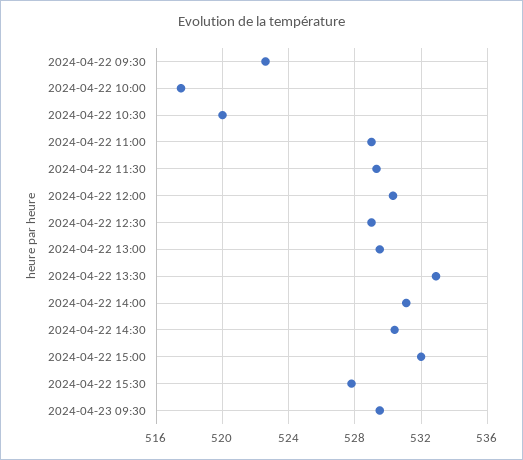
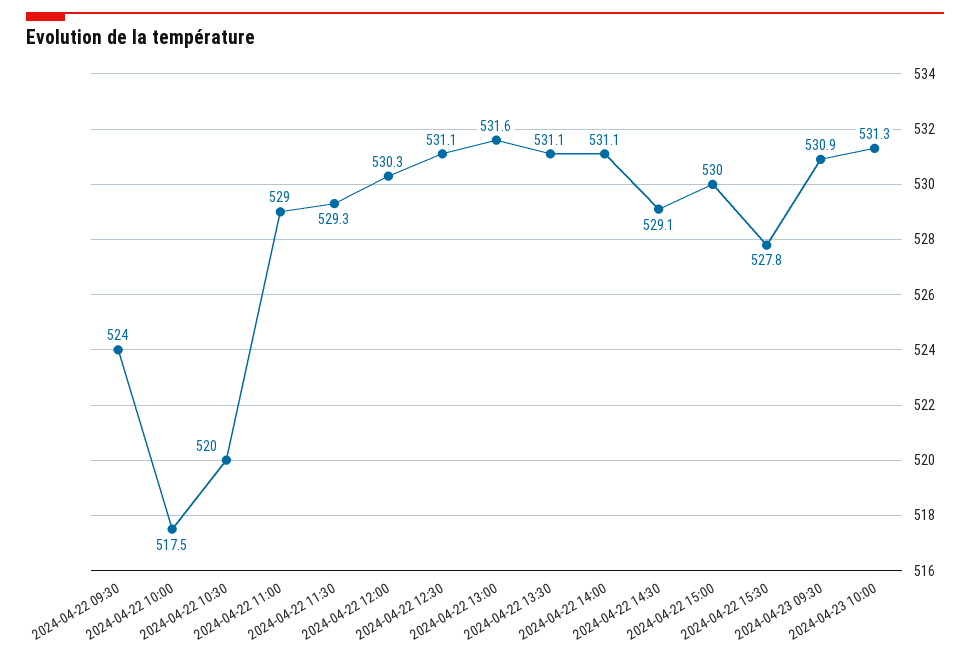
2024-04-22 09:30: 522.5 -> 524
2024-04-22 12:30: 529 -> 531.1
2024-04-22 13:00: 529.5 -> 531.6
2024-04-22 13:30: 533 -> 531.1
2024-04-22 14:30: 530.5 -> 529.1
2024-04-22 15:00: 532 -> 530
2024-04-23 09:30: 529.5 -> 530.9
2024-04-23 10:00: none -> 531.3

